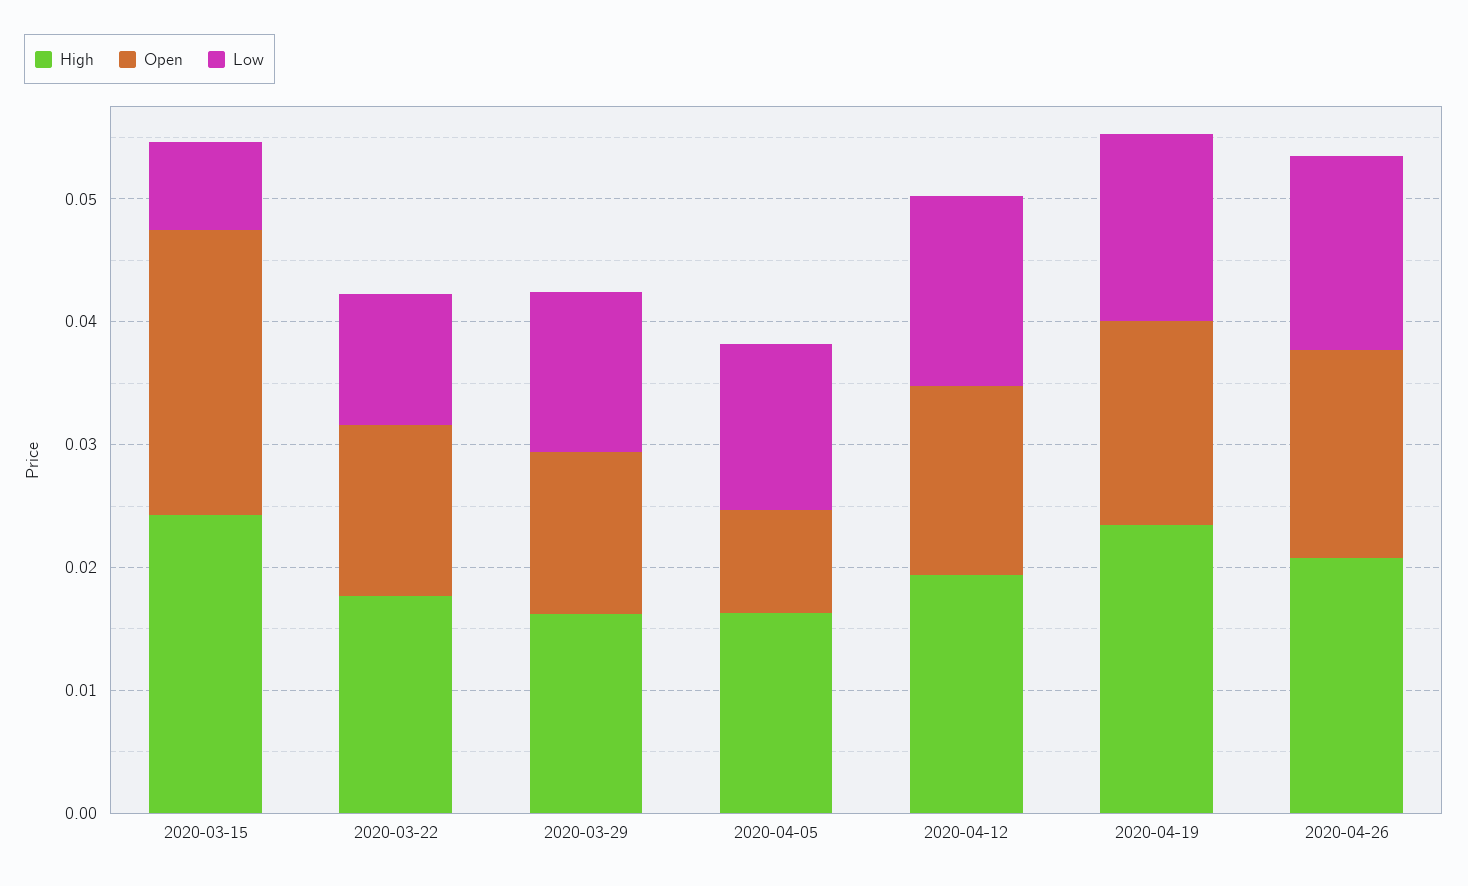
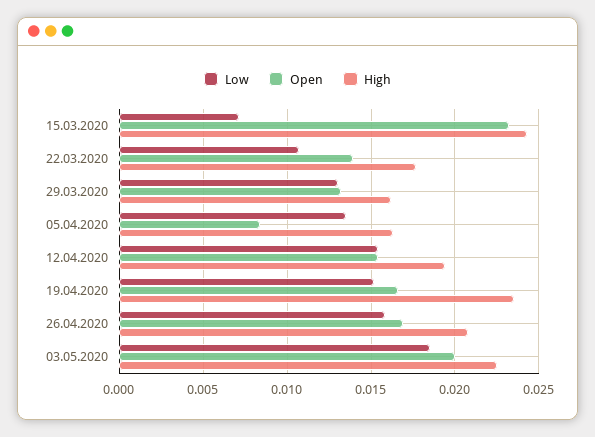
Low, 03.05.2020: none -> 0.0185
Open, 03.05.2020: none -> 0.02
High, 03.05.2020: none -> 0.0225

